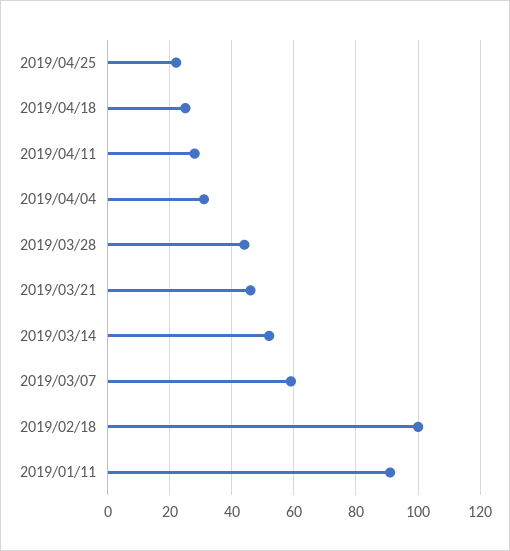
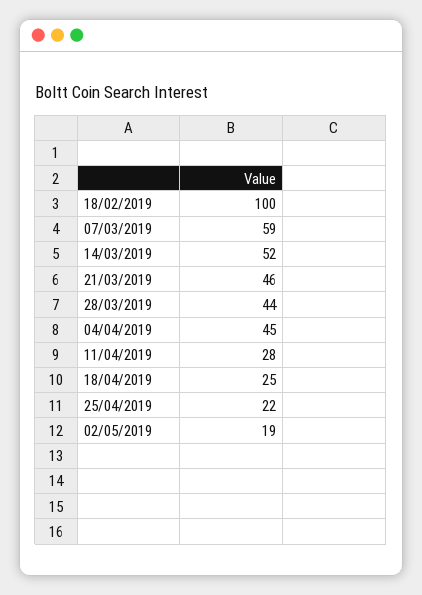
2019/04/04: 30 -> 45
2019/01/11: 90 -> none
02/05/2019: none -> 19

